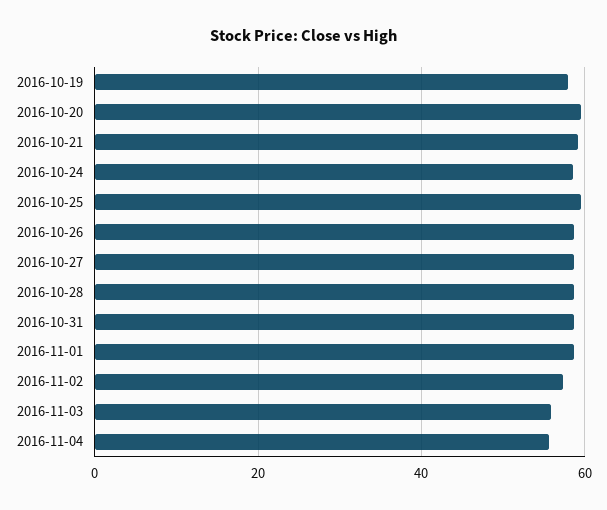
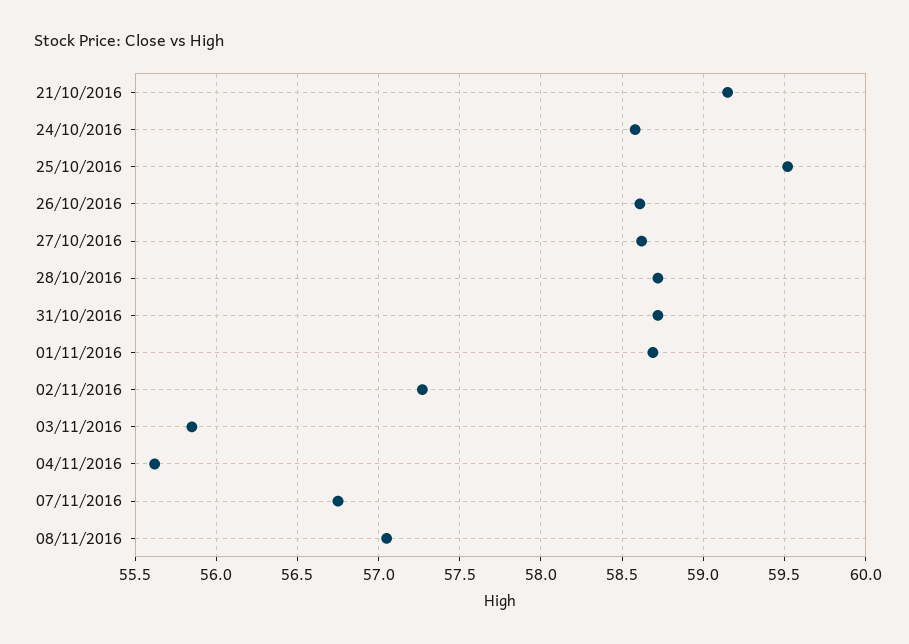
2016-10-19: 58 -> none
2016-10-20: 60 -> none
07/11/2016: none -> 56.75
08/11/2016: none -> 57.05

